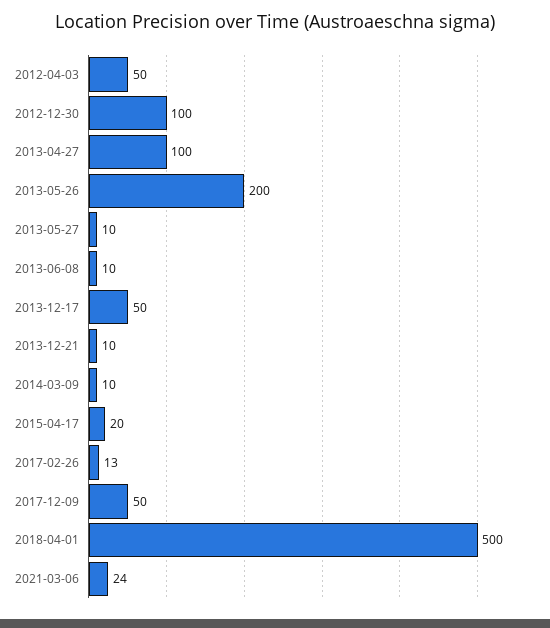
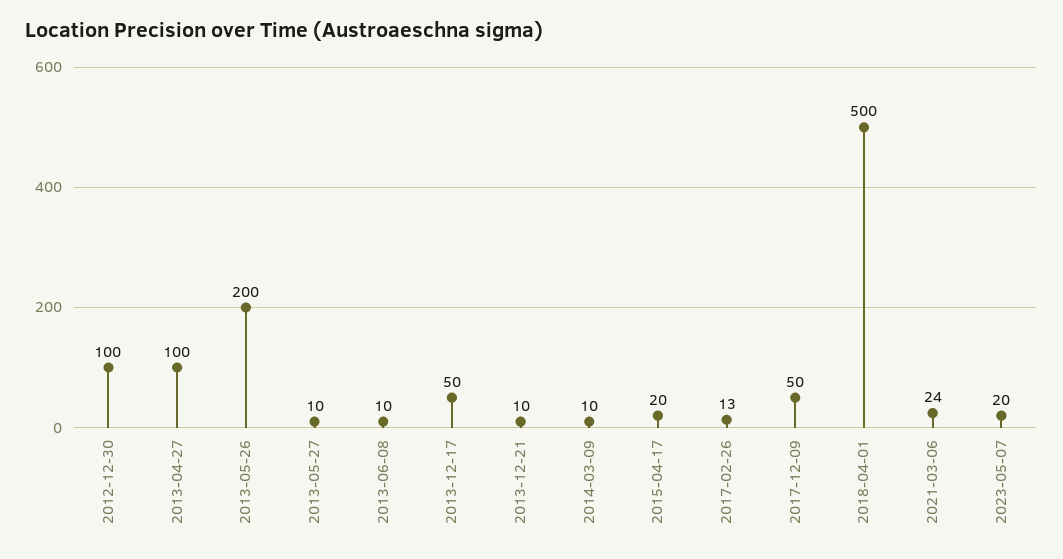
2012-04-03: 50 -> none
2023-05-07: none -> 20

